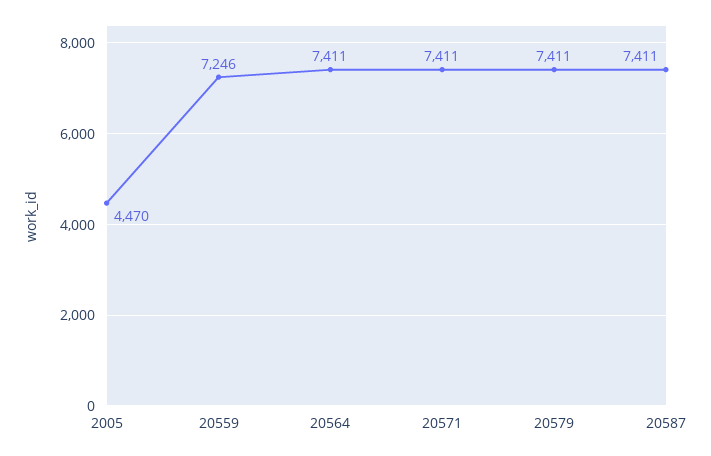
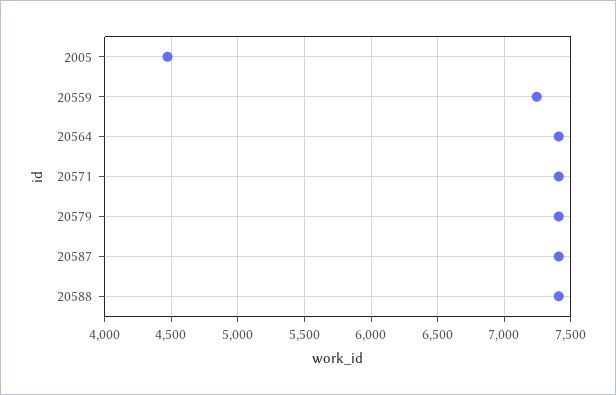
20588: none -> 7400

